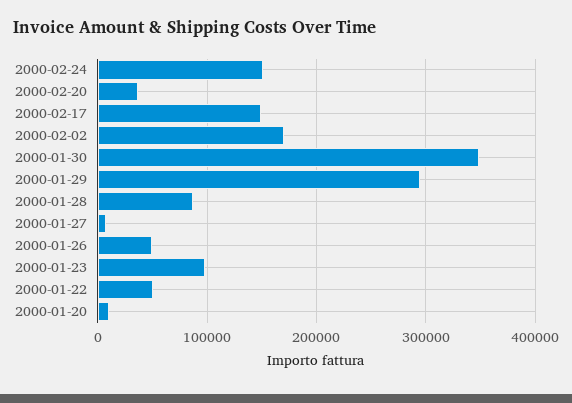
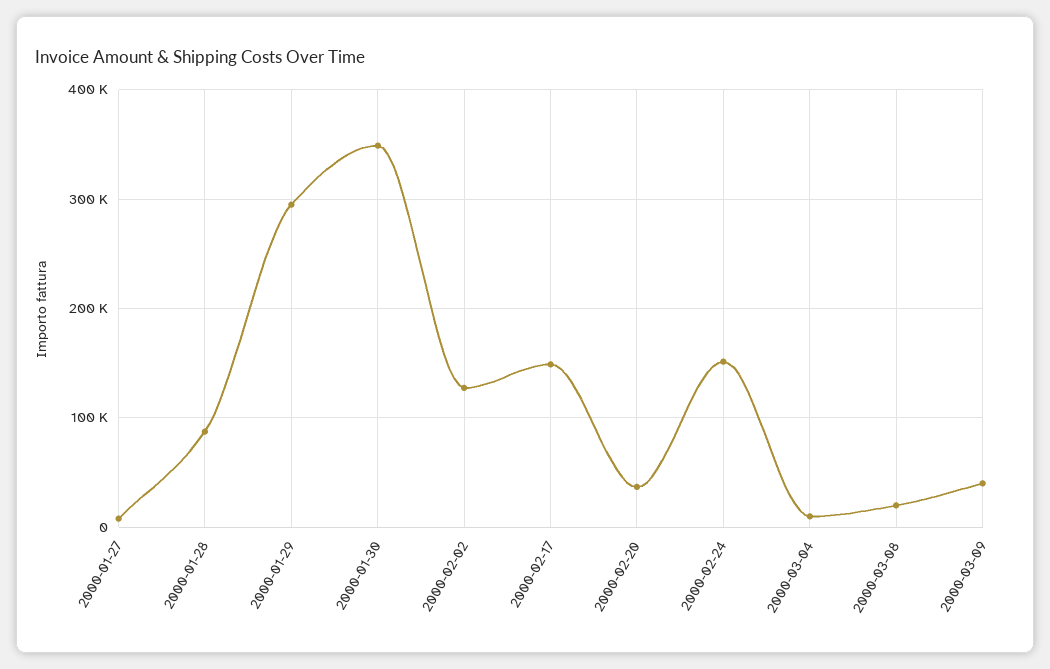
2000-02-02: 170000 -> 130000
2000-01-26: 50000 -> none
2000-01-23: 100000 -> none
2000-01-22: 50000 -> none
2000-01-20: 10000 -> none
2000-03-04: none -> 10000
2000-03-08: none -> 20000
2000-03-09: none -> 40000

